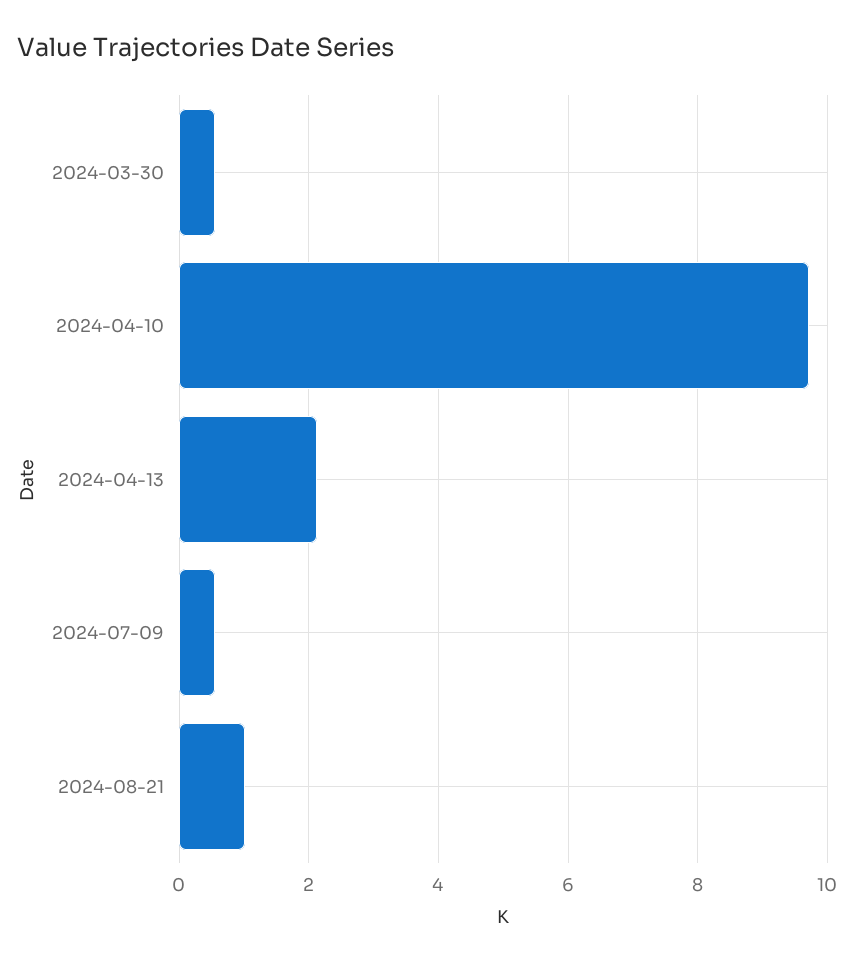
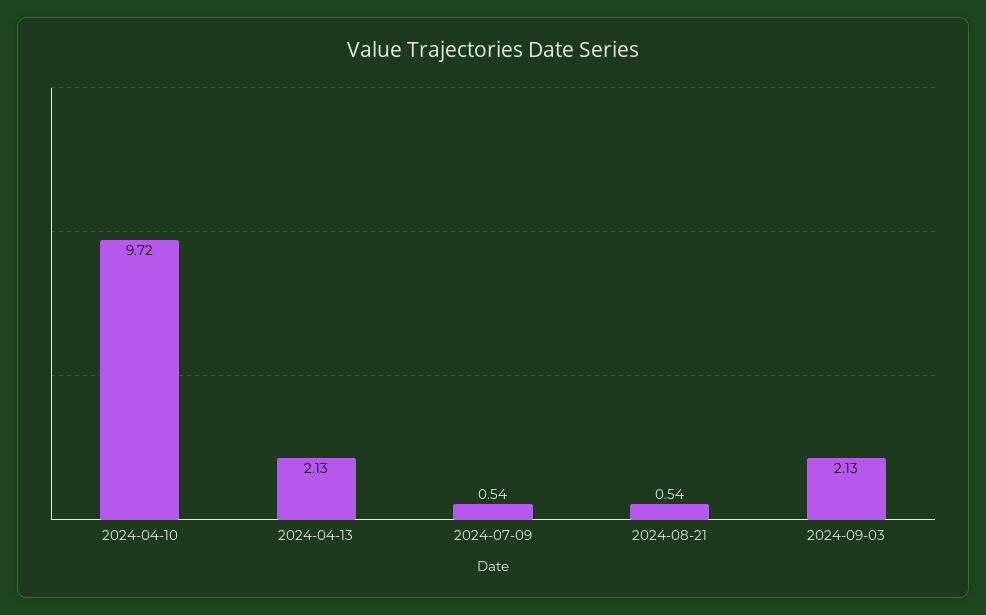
2024-03-30: 0.6 -> none
2024-08-21: 1 -> 0.54
2024-09-03: none -> 2.13

